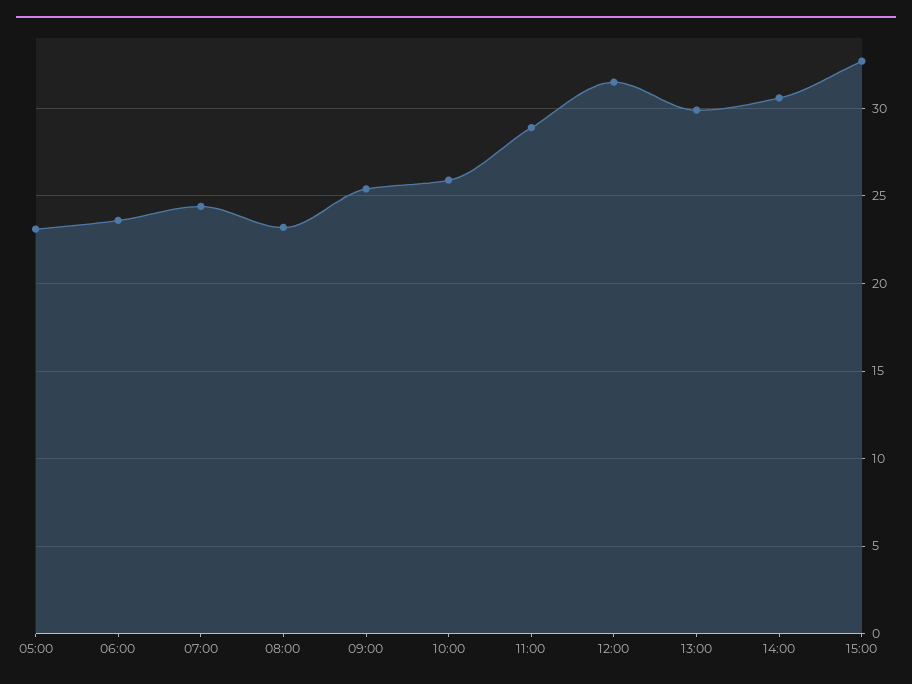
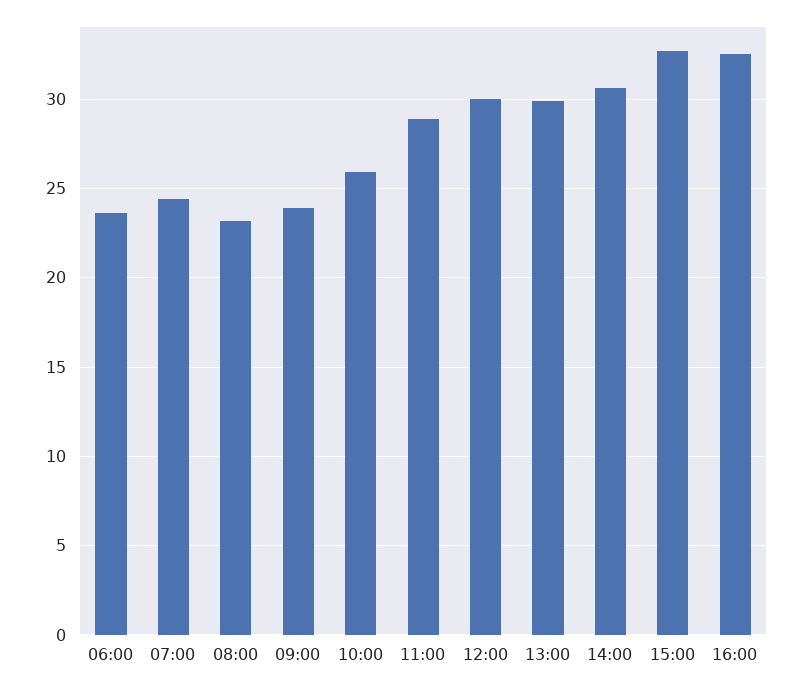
05:00: 23 -> none
09:00: 25.5 -> 24
12:00: 31.5 -> 30
16:00: none -> 32.5

